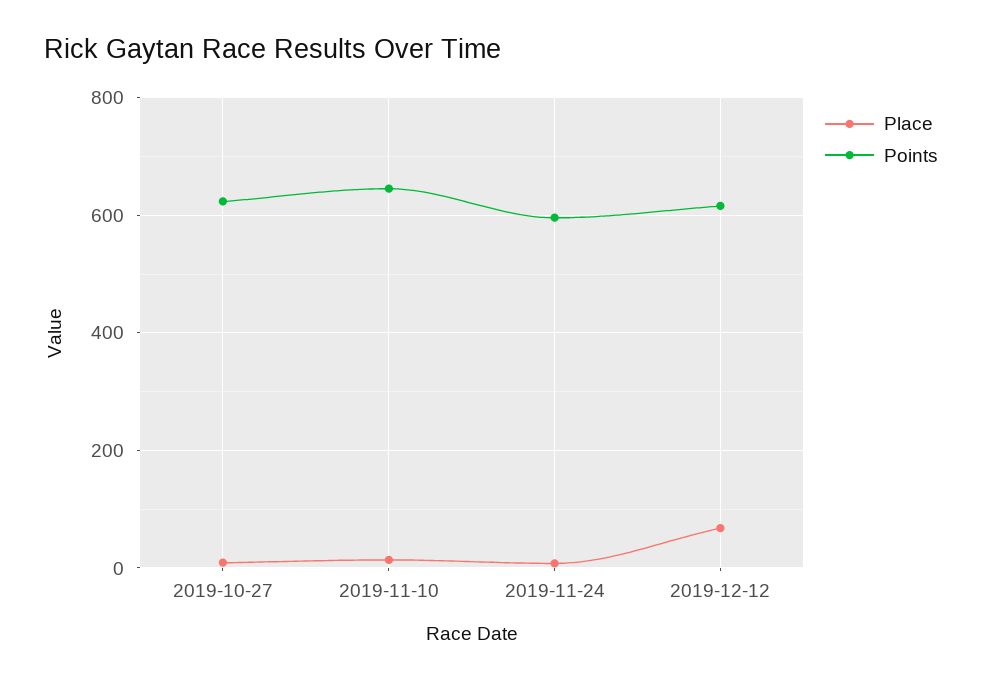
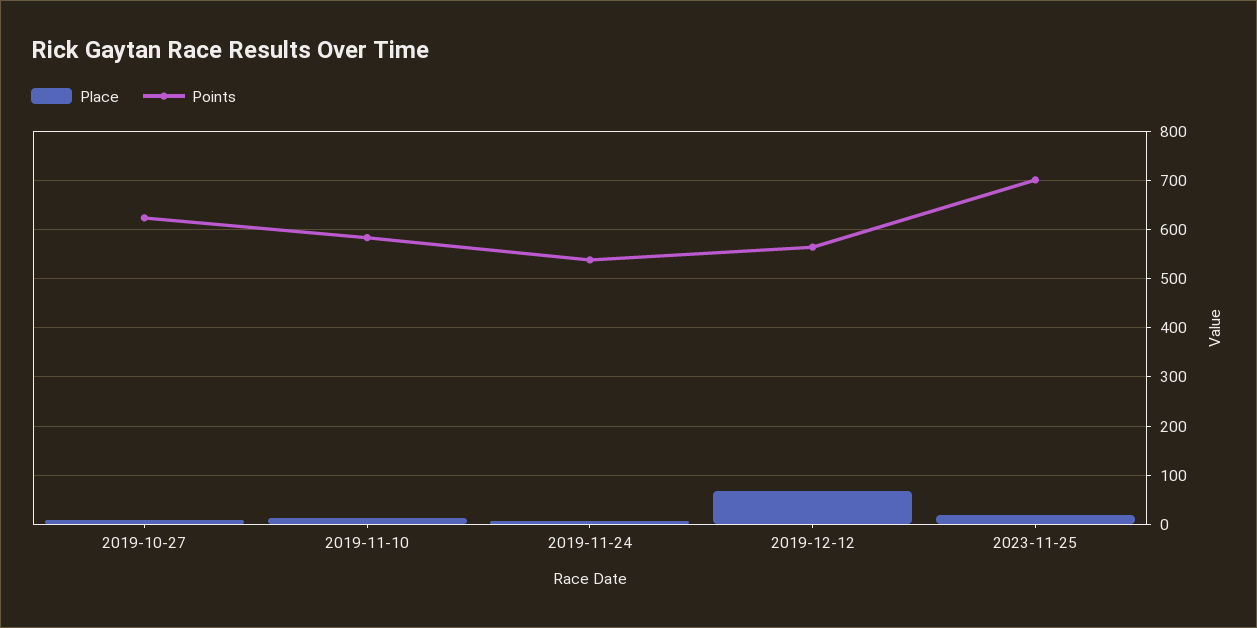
Points, 2019-11-10: 640 -> 580
Points, 2019-11-24: 600 -> 540
Points, 2019-12-12: 620 -> 560
Place, 2023-11-25: none -> 20
Points, 2023-11-25: none -> 700

